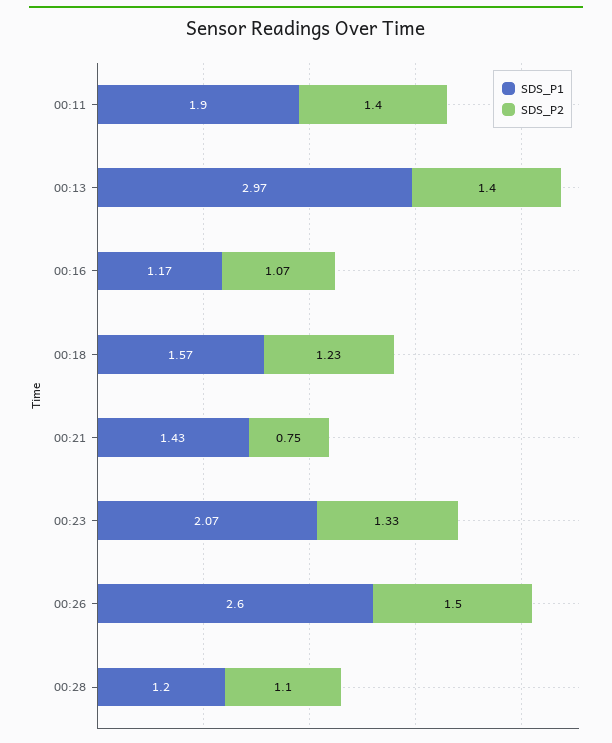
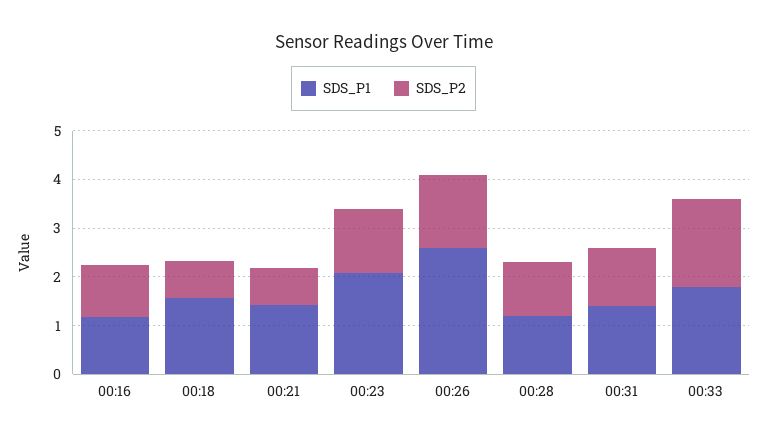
SDS_P1, 00:11: 1.9 -> none
SDS_P2, 00:11: 1.4 -> none
SDS_P1, 00:13: 2.97 -> none
SDS_P2, 00:13: 1.4 -> none
SDS_P2, 00:18: 1.23 -> 0.8
SDS_P1, 00:31: none -> 1.4
SDS_P2, 00:31: none -> 1.2
SDS_P1, 00:33: none -> 1.8
SDS_P2, 00:33: none -> 1.8

